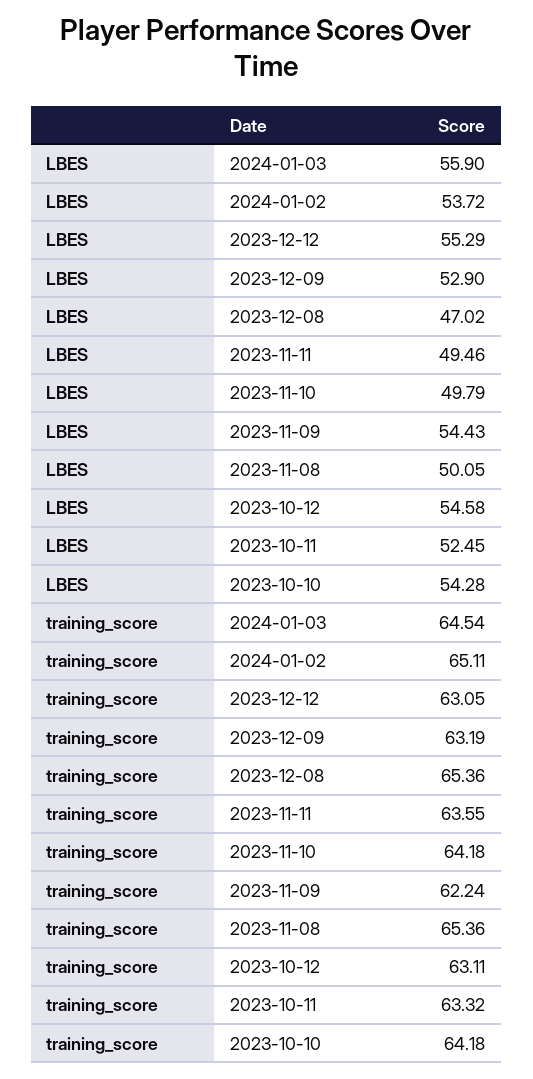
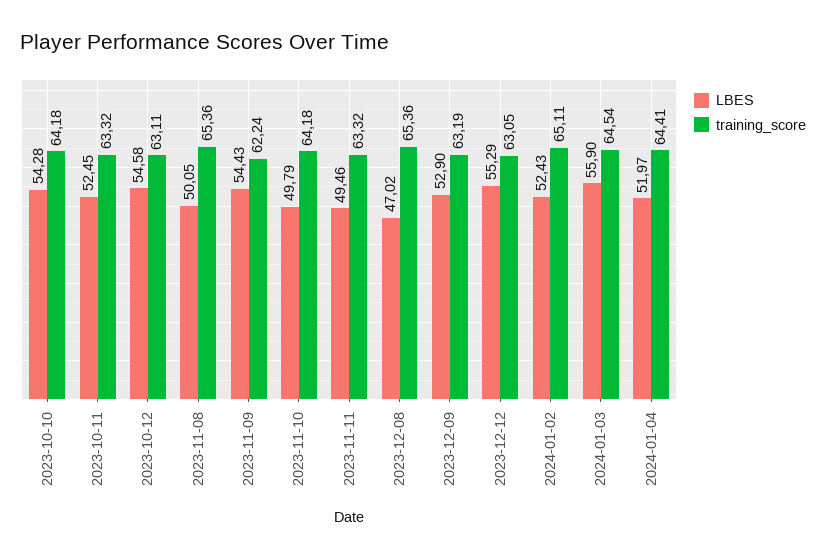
LBES, 2024-01-02: 53.72 -> 52.43
training_score, 2023-11-11: 63.55 -> 63.32
LBES, 2024-01-04: none -> 51.97
training_score, 2024-01-04: none -> 64.41

